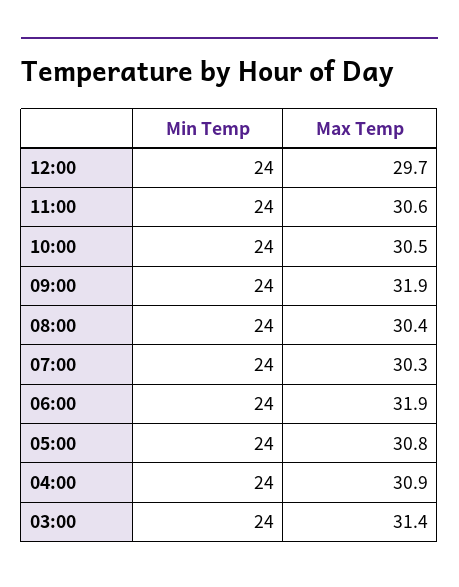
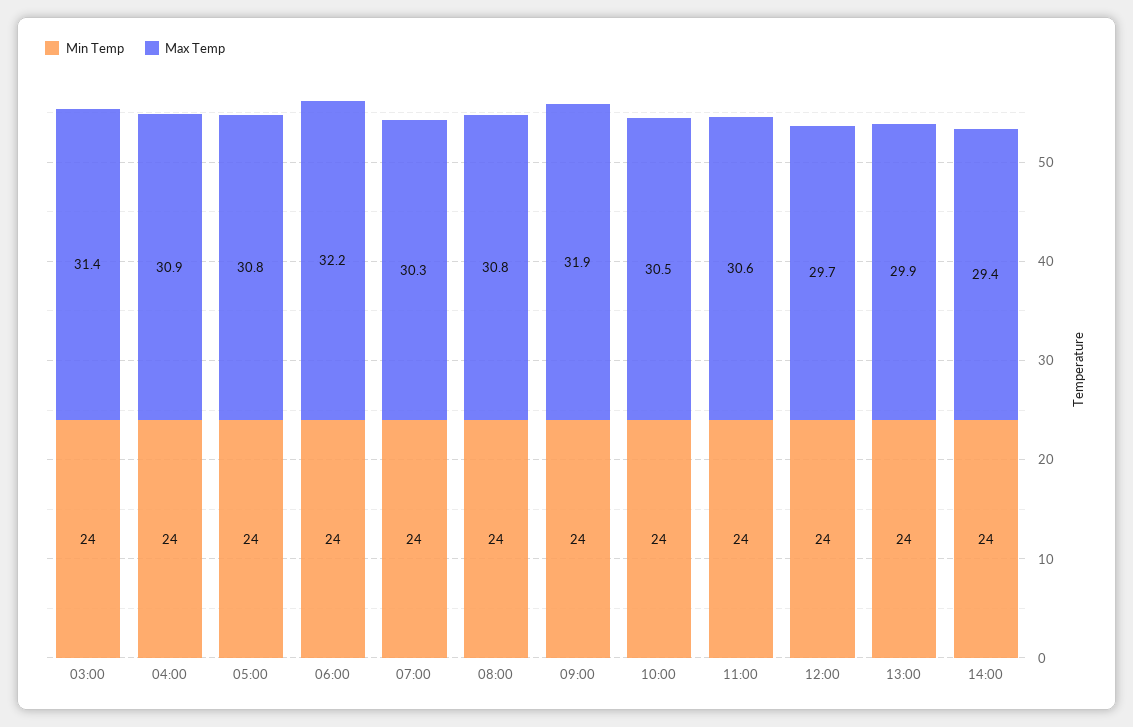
Max Temp, 08:00: 30.4 -> 30.8
Max Temp, 06:00: 31.9 -> 32.2
Min Temp, 13:00: none -> 24
Max Temp, 13:00: none -> 29.9
Min Temp, 14:00: none -> 24
Max Temp, 14:00: none -> 29.4

